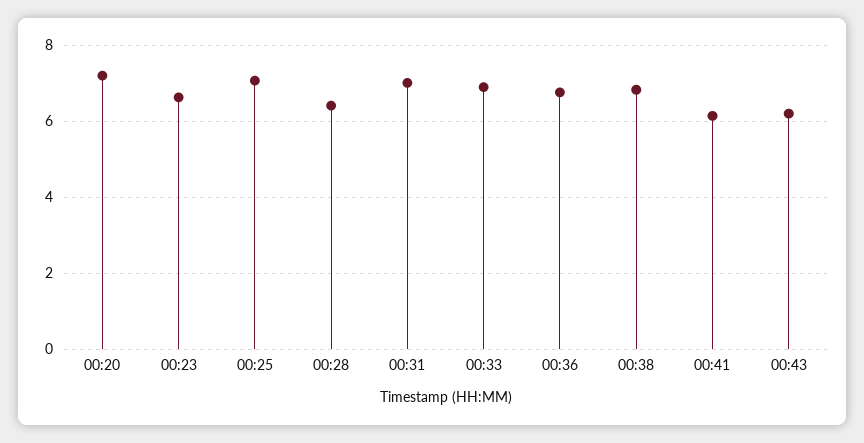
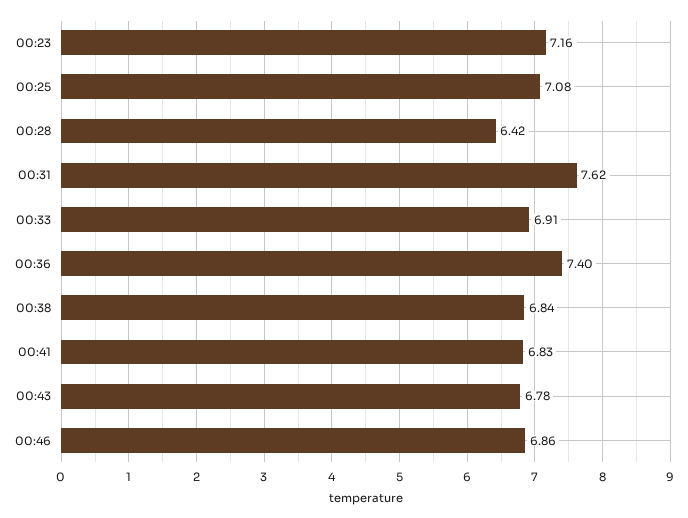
00:20: 7.2 -> none
00:23: 6.6 -> 7.16
00:31: 7 -> 7.62
00:36: 6.8 -> 7.4
00:41: 6.2 -> 6.83
00:43: 6.2 -> 6.78
00:46: none -> 6.86

